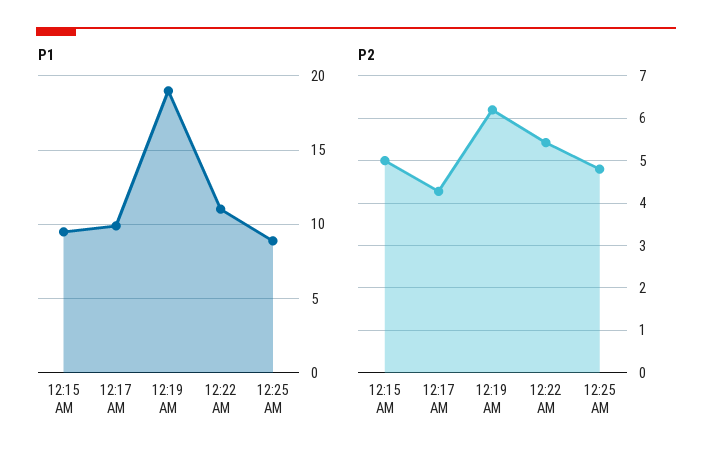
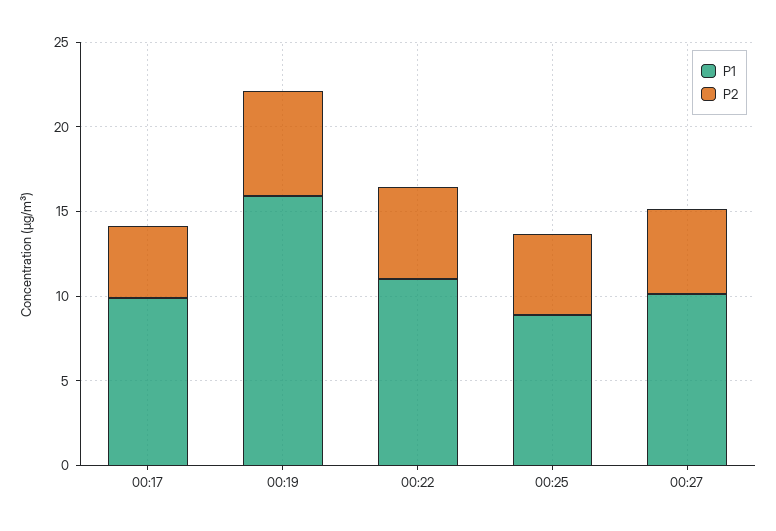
P1, 12:15 AM: 9.5 -> none
P1, 12:19 AM: 19 -> 16
P2, 12:15 AM: 5 -> none
P1, 00:27: none -> 10
P2, 00:27: none -> 5

